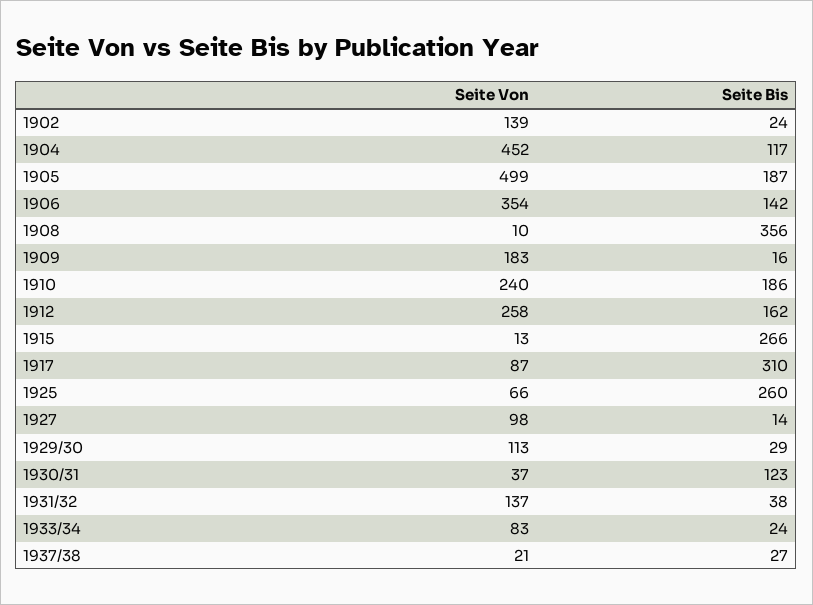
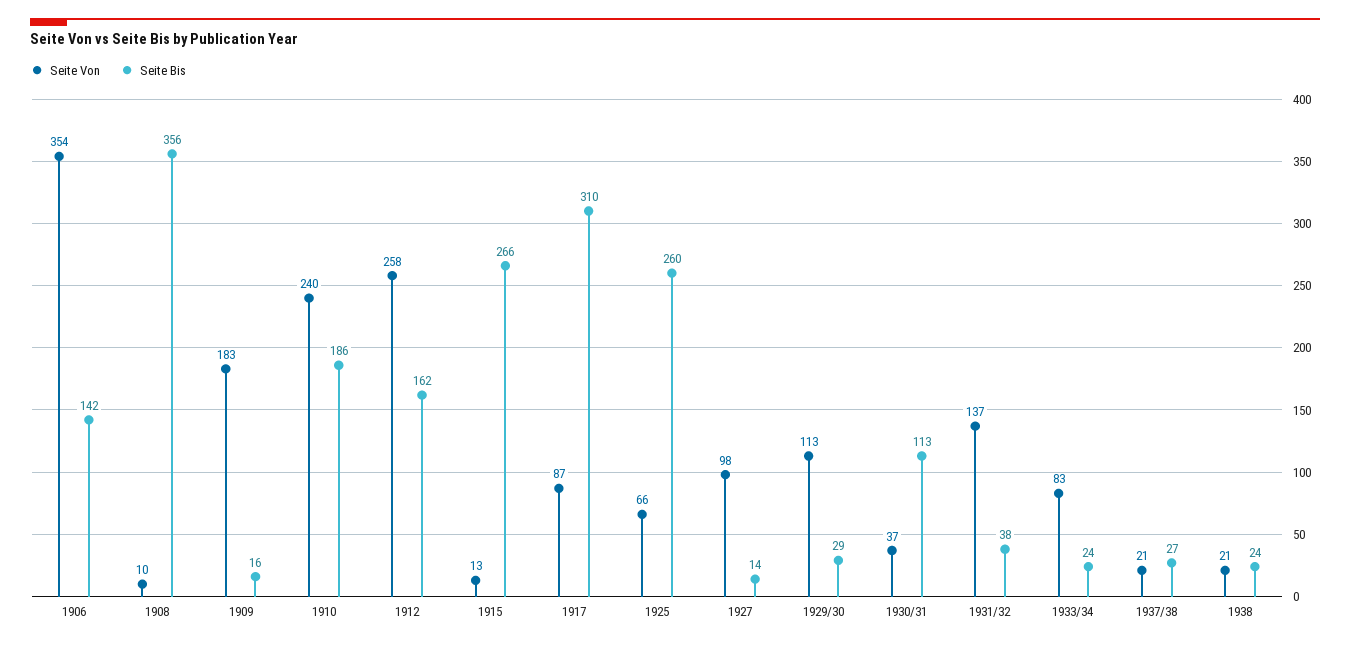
Seite Von, 1902: 139 -> none
Seite Bis, 1902: 24 -> none
Seite Von, 1904: 452 -> none
Seite Bis, 1904: 117 -> none
Seite Von, 1905: 499 -> none
Seite Bis, 1905: 187 -> none
Seite Bis, 1930/31: 123 -> 113
Seite Von, 1938: none -> 21
Seite Bis, 1938: none -> 24

